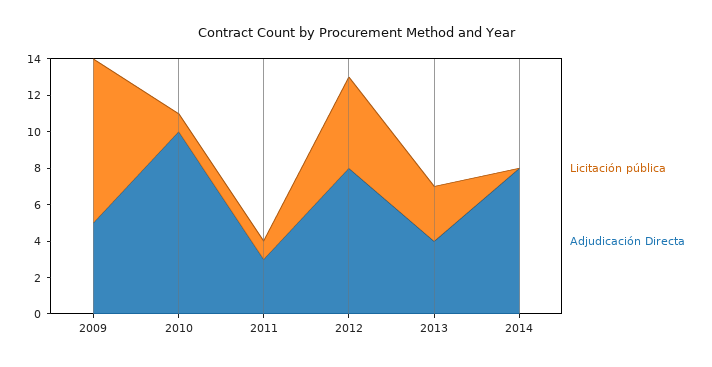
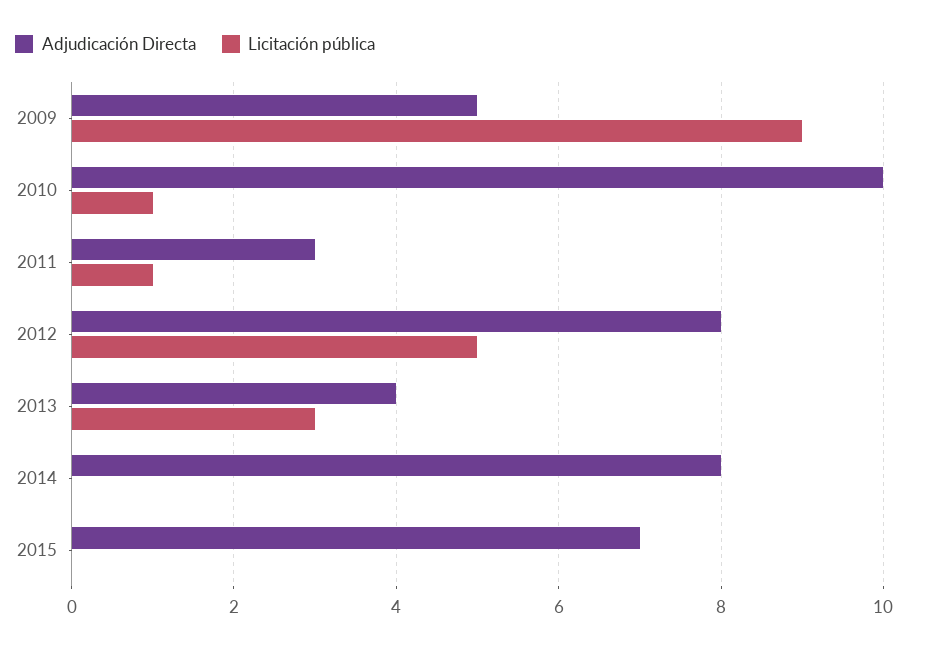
Adjudicación Directa, 2015: none -> 7
Licitación pública, 2015: none -> 0

